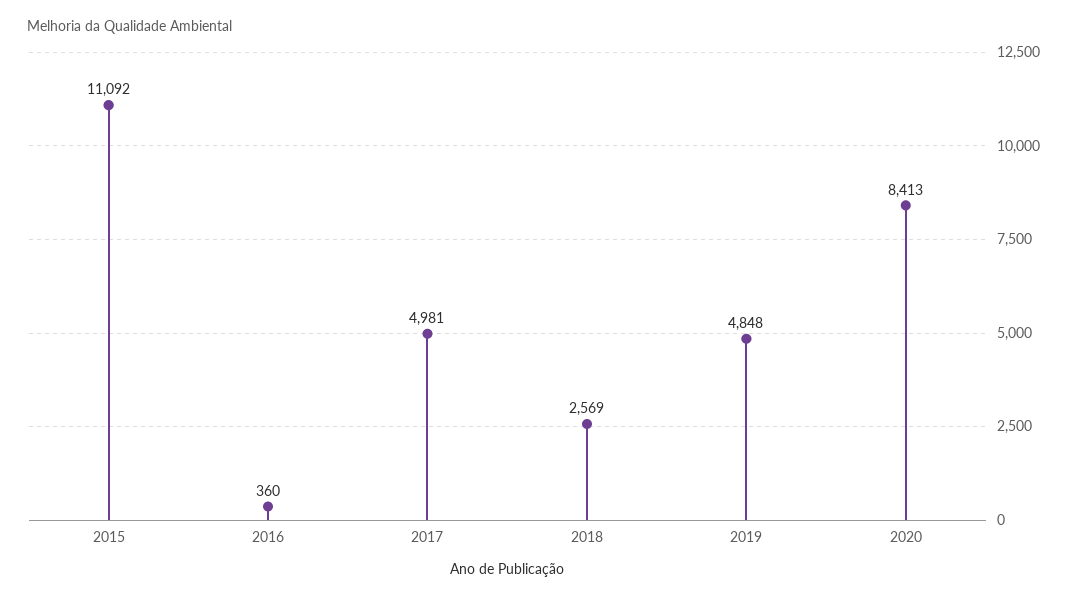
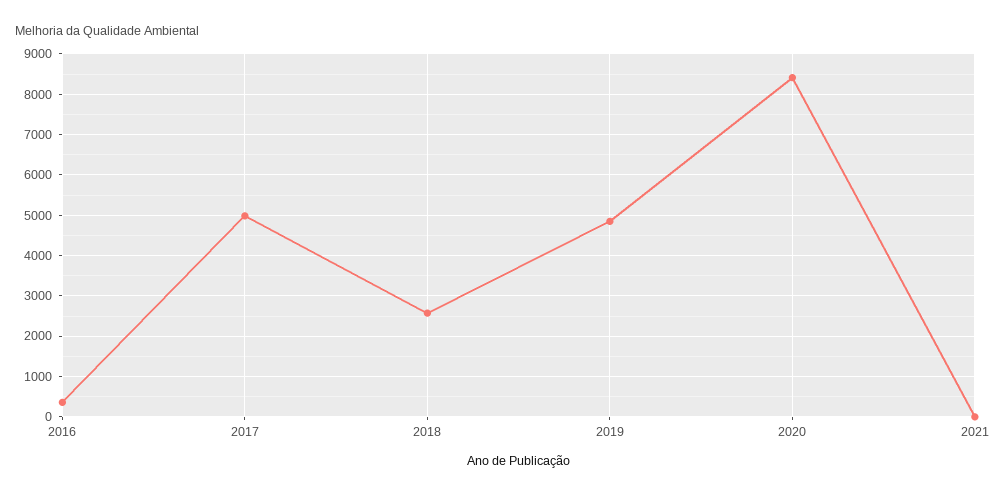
2015: 11092 -> none
2021: none -> 0

